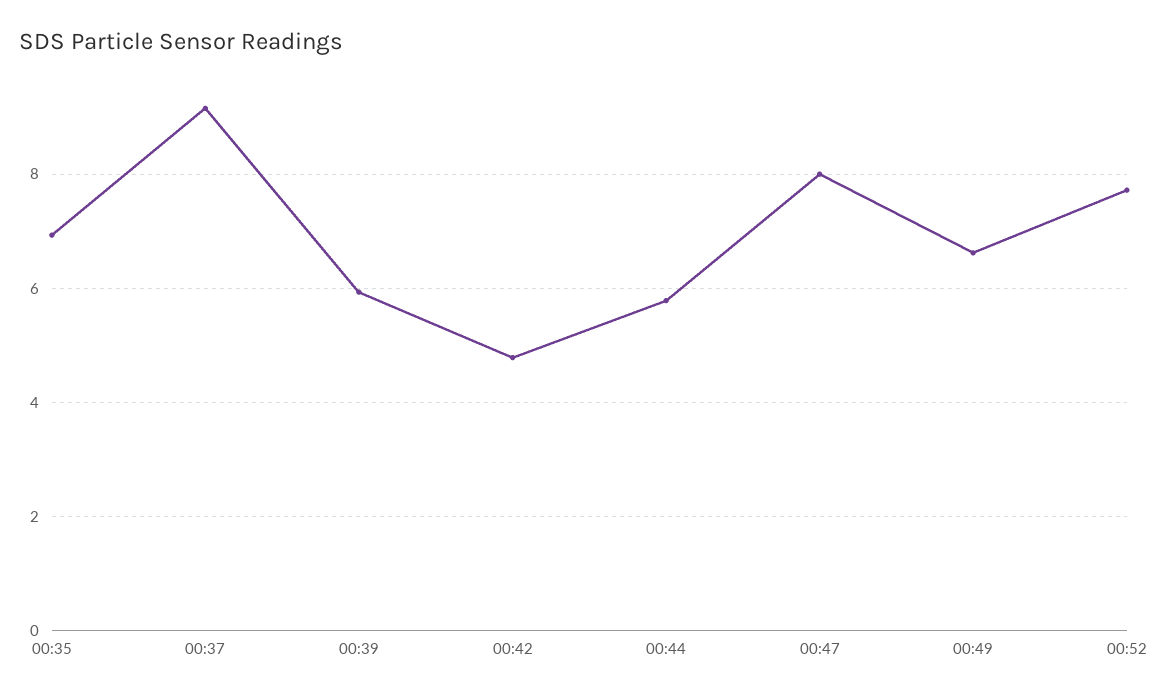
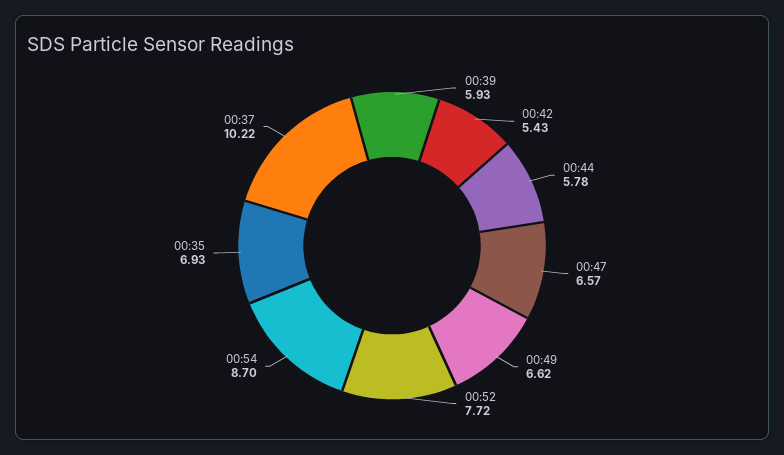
00:37: 9.2 -> 10.22
00:42: 4.8 -> 5.43
00:47: 8 -> 6.57
00:54: none -> 8.7

